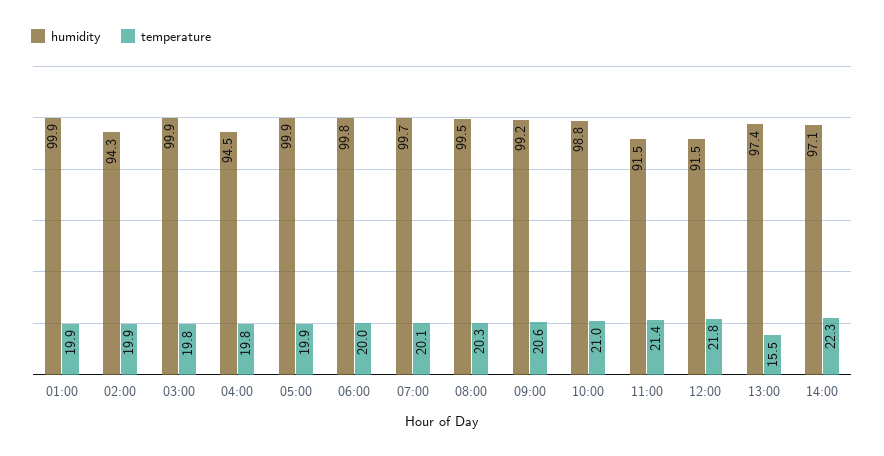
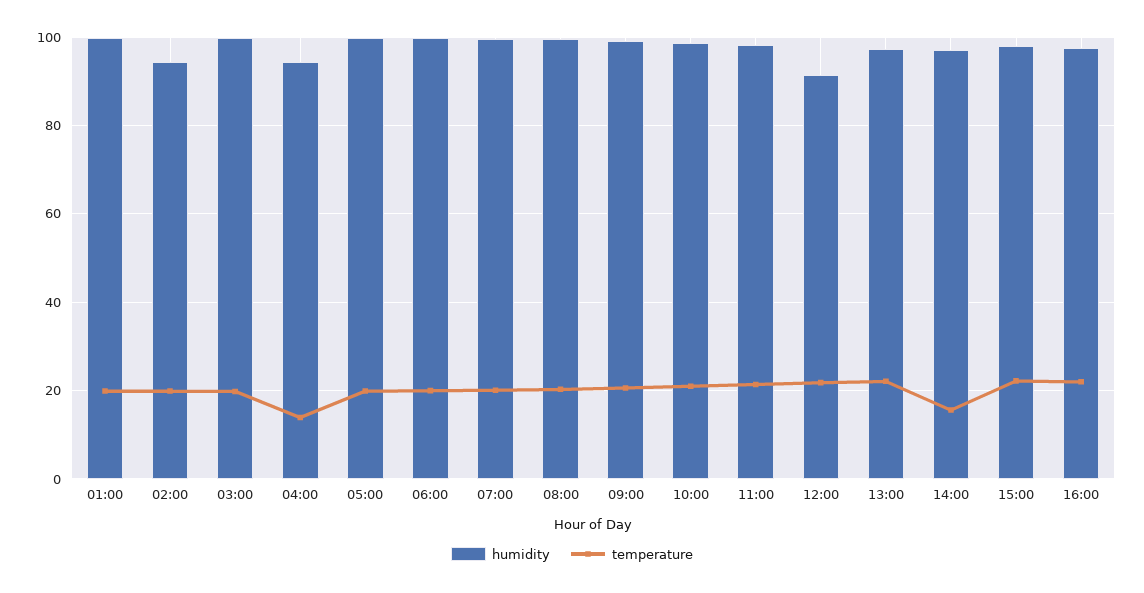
temperature, 04:00: 19.8 -> 14
humidity, 11:00: 91.5 -> 98
temperature, 13:00: 15.5 -> 22
temperature, 14:00: 22.3 -> 16
humidity, 15:00: none -> 98
temperature, 15:00: none -> 22
humidity, 16:00: none -> 98
temperature, 16:00: none -> 22

